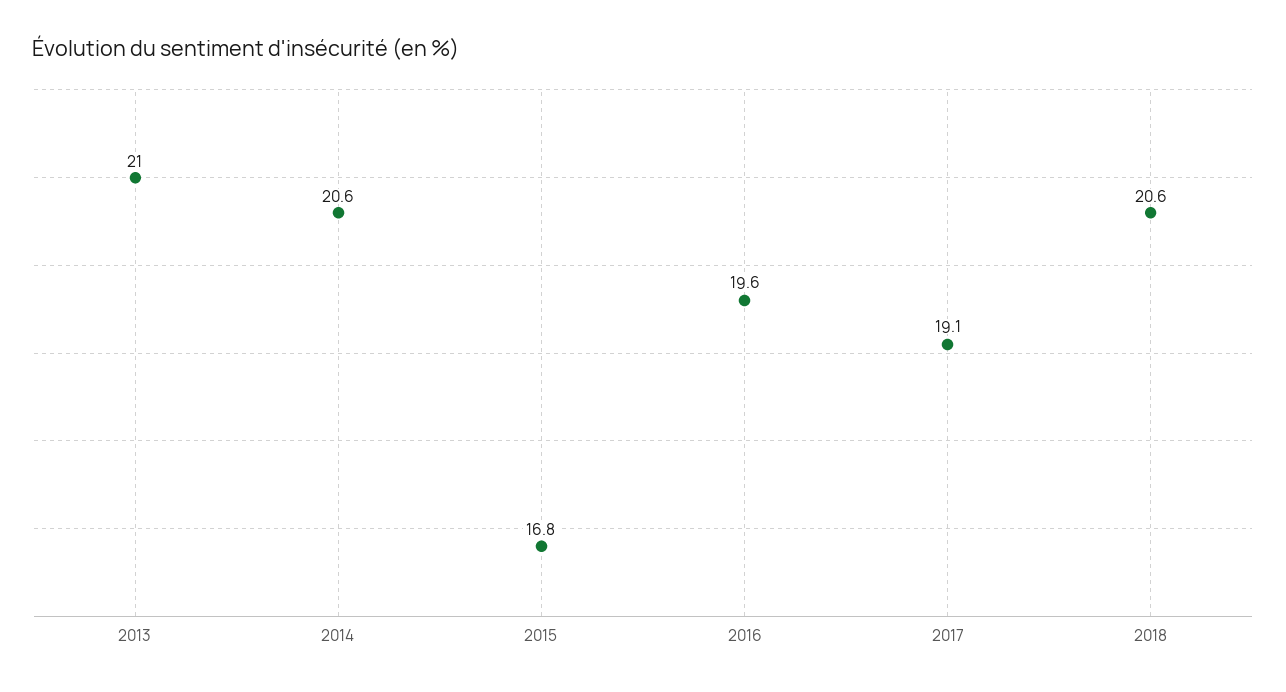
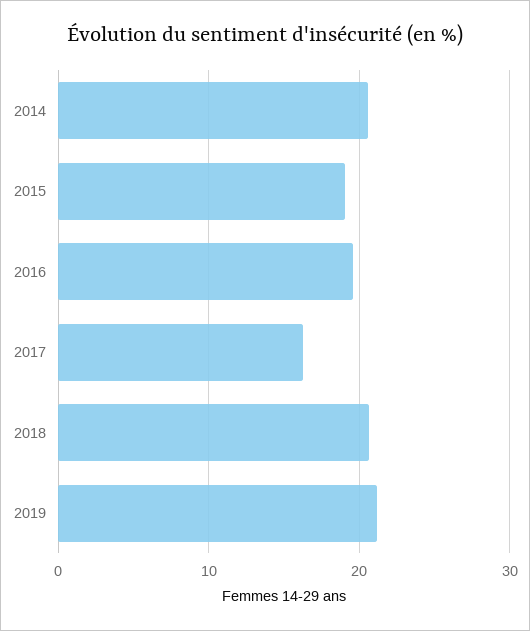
2013: 21 -> none
2015: 16.8 -> 19
2017: 19.1 -> 16
2019: none -> 21

